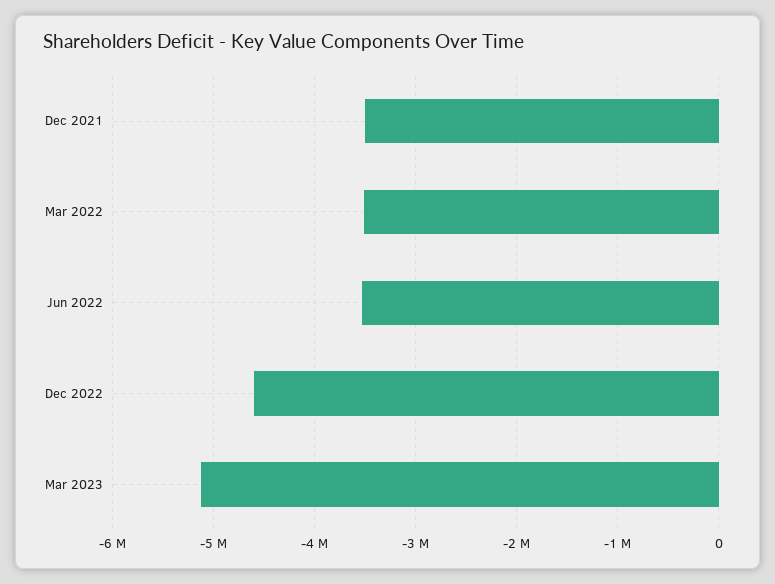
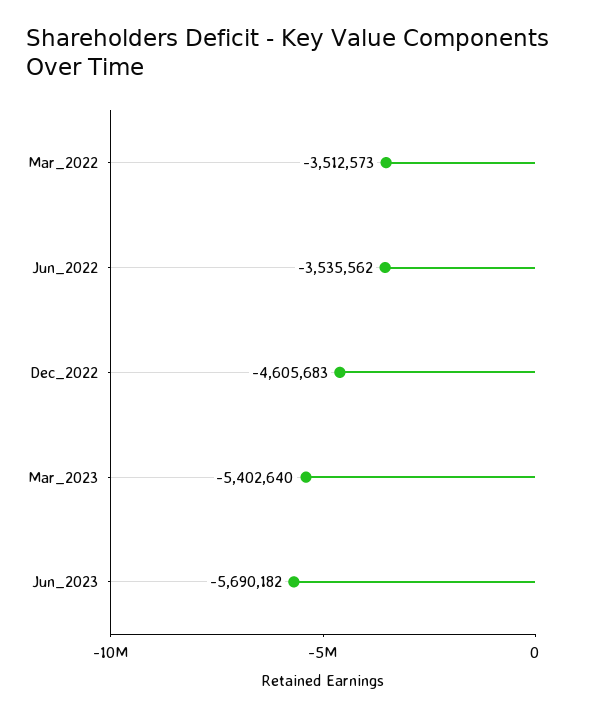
Dec 2021: -3500000 -> none
Mar 2023: -5100000 -> -5402640
Jun_2023: none -> -5690182

